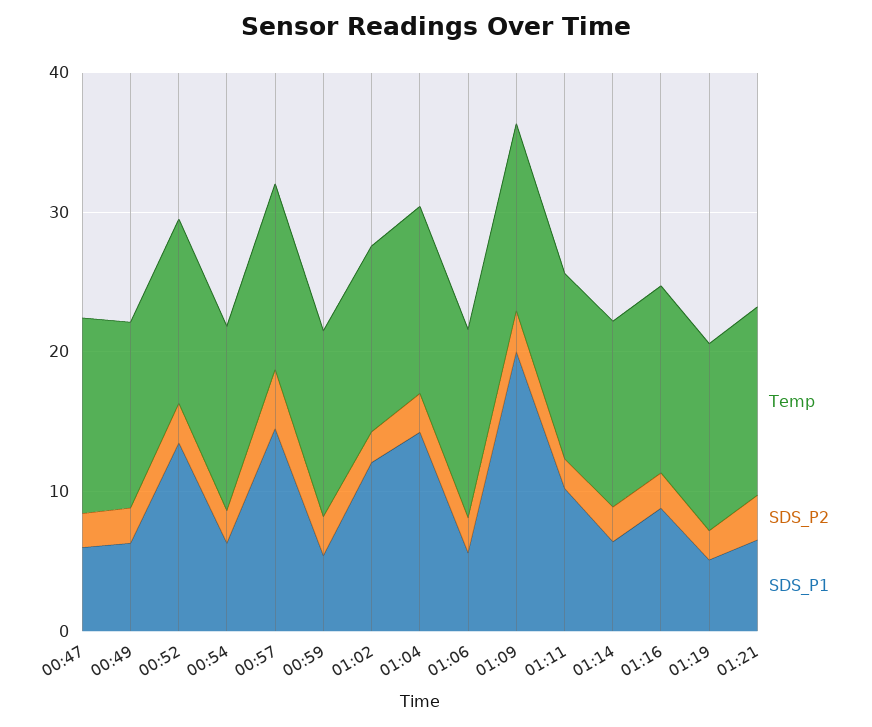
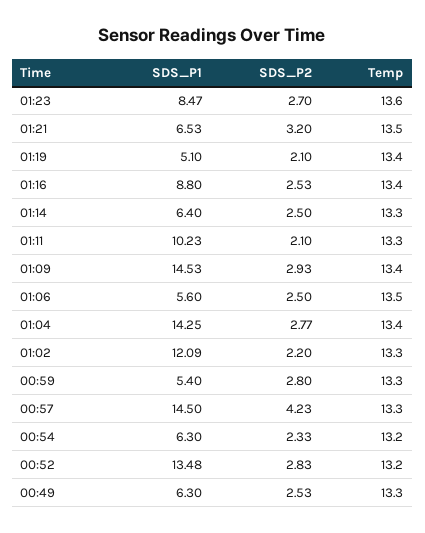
Temp, 00:47: 14 -> none
SDS_P2, 00:47: 2 -> none
SDS_P1, 00:47: 6 -> none
SDS_P1, 01:09: 20 -> 14.53
SDS_P1, 01:23: none -> 8.47
SDS_P2, 01:23: none -> 2.7
Temp, 01:23: none -> 13.6

